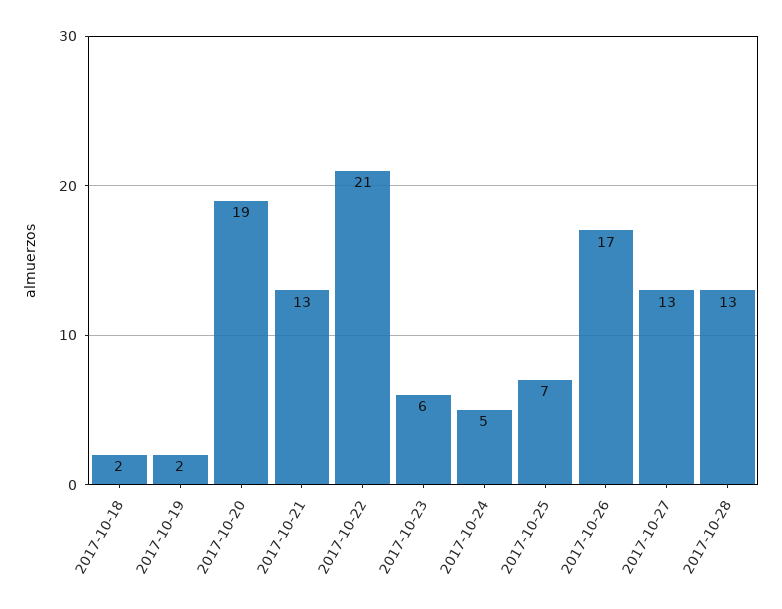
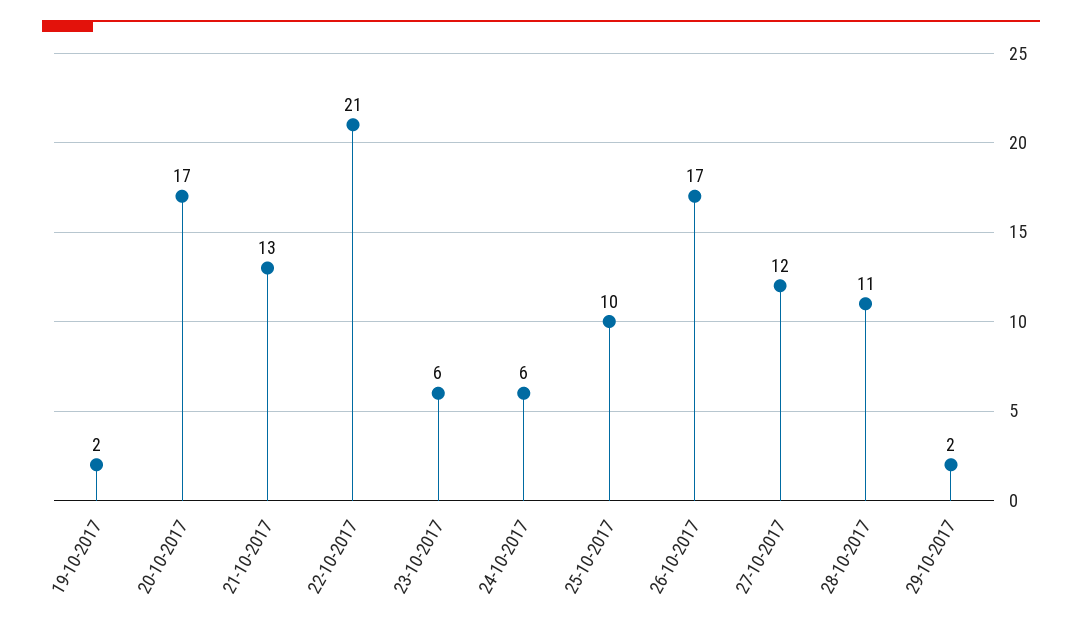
2017-10-18: 2 -> none
2017-10-20: 19 -> 17
2017-10-24: 5 -> 6
2017-10-25: 7 -> 10
2017-10-27: 13 -> 12
2017-10-28: 13 -> 11
29-10-2017: none -> 2

